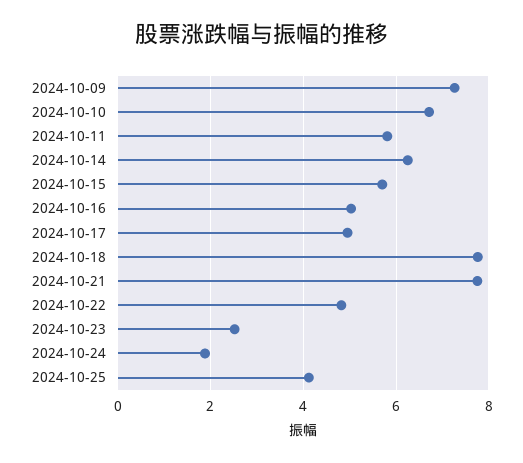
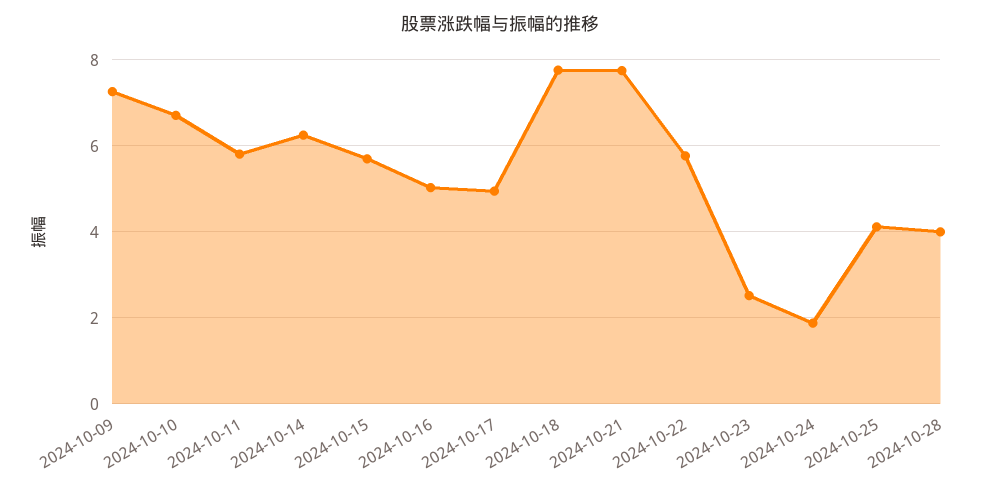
2024-10-22: 4.8 -> 5.8
2024-10-28: none -> 4

